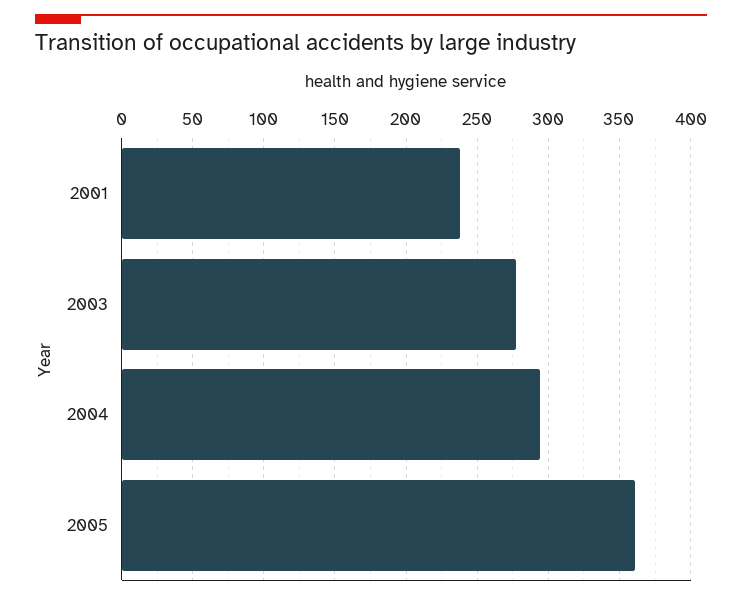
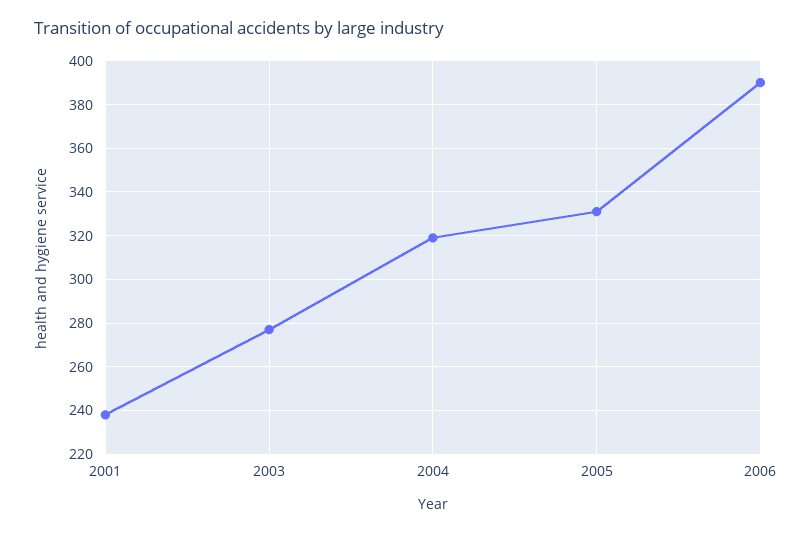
2004: 295 -> 320
2005: 360 -> 330
2006: none -> 390

